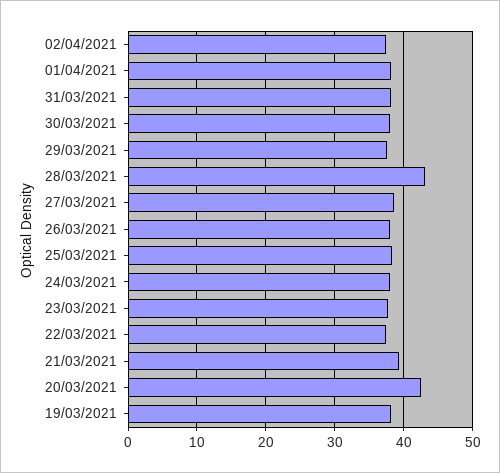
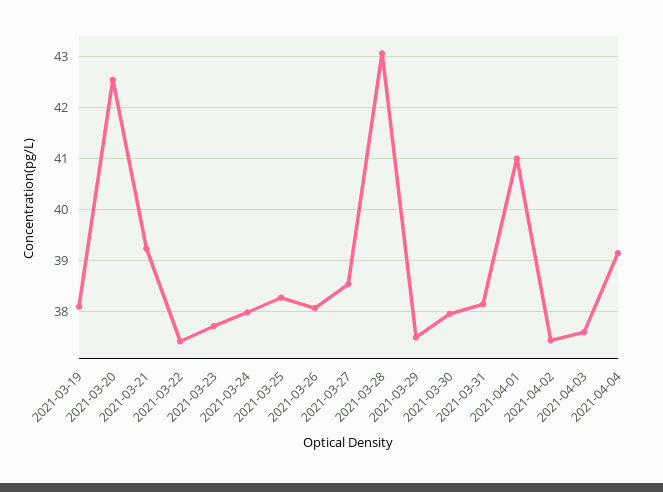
01/04/2021: 38 -> 41
2021-04-03: none -> 37.6
2021-04-04: none -> 39.2

